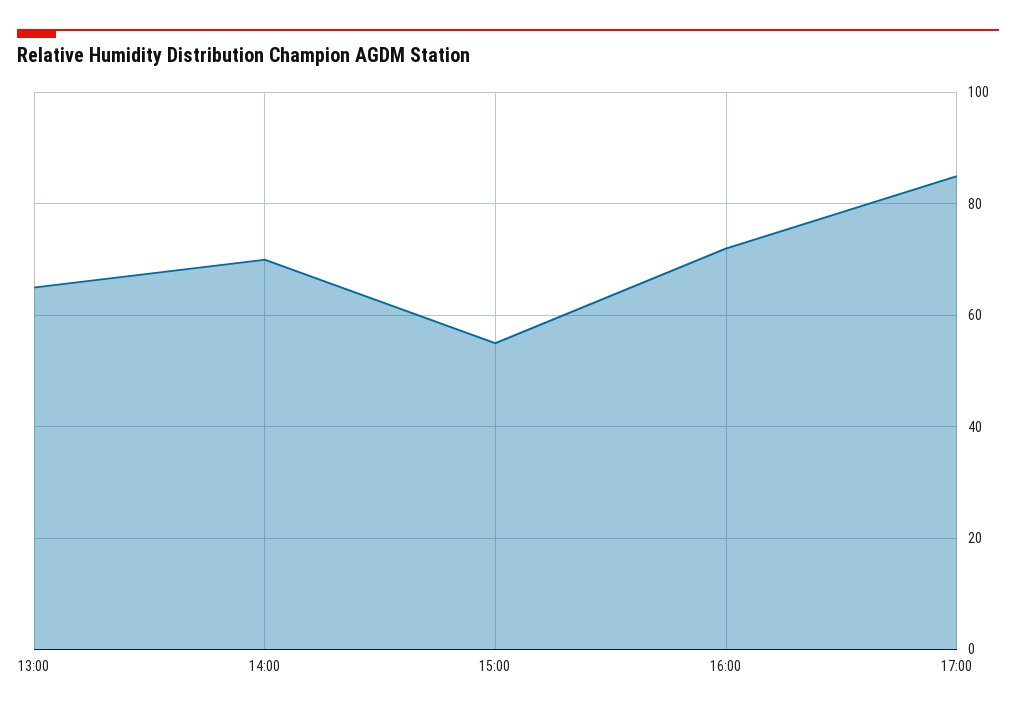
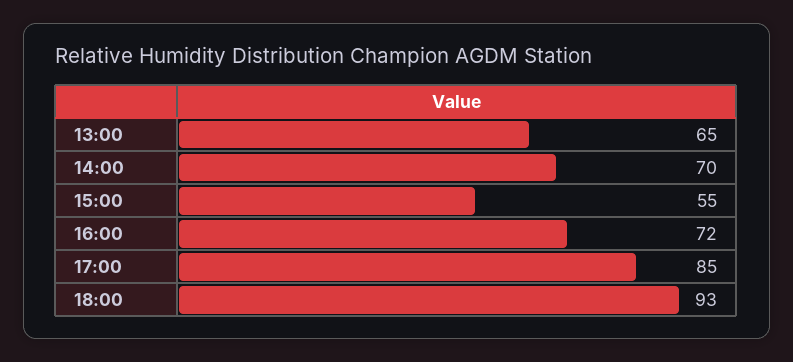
18:00: none -> 93

